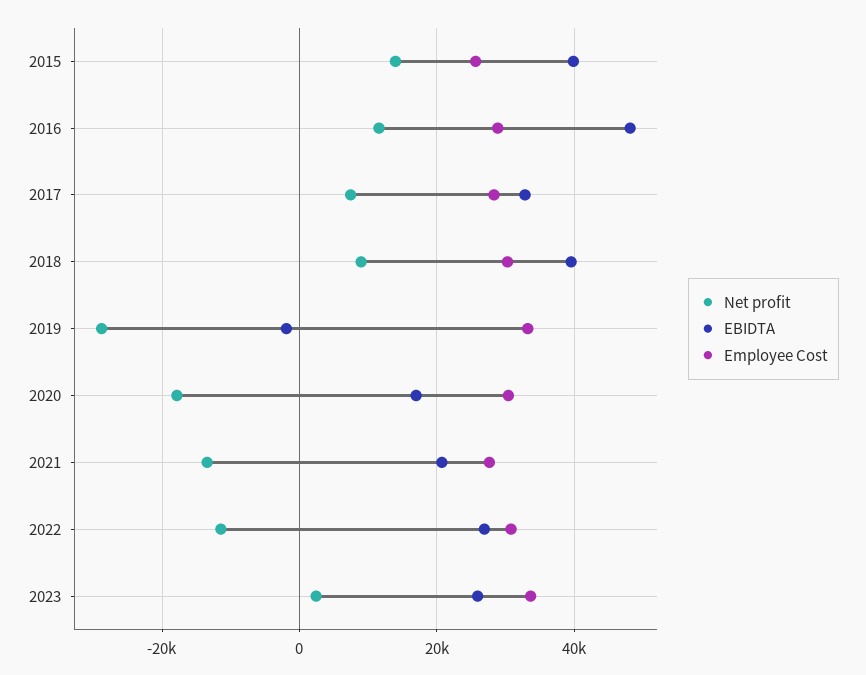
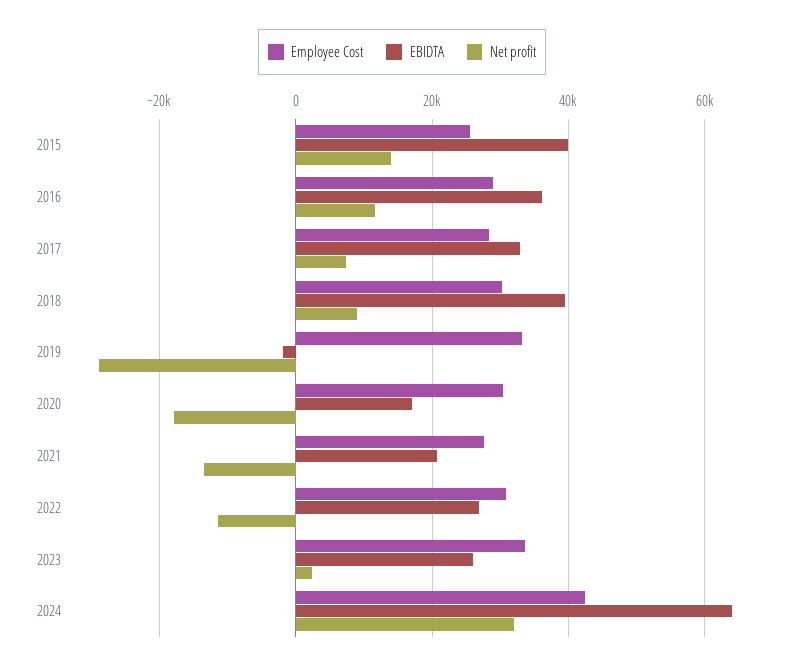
EBIDTA, 2016: 48000 -> 36000
Employee Cost, 2024: none -> 42000
EBIDTA, 2024: none -> 64000
Net profit, 2024: none -> 32000

